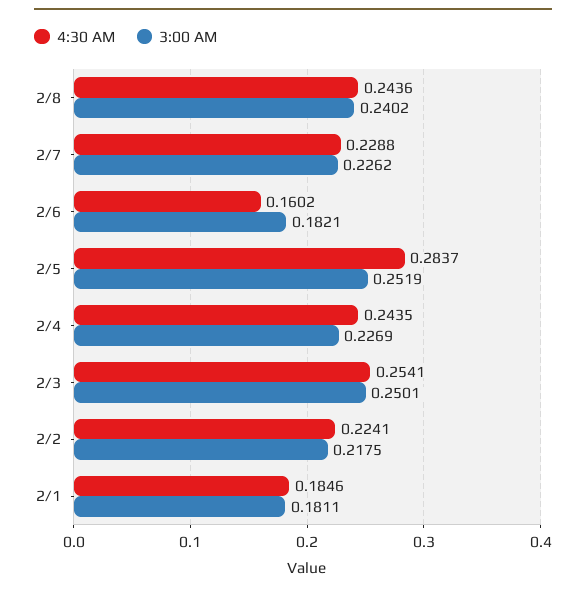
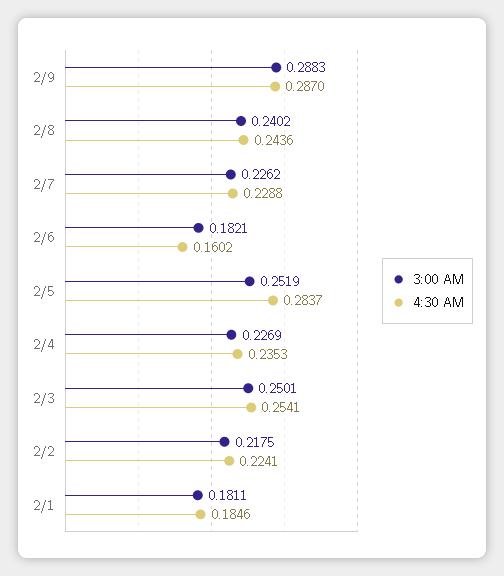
4:30 AM, 2/4: 0.2435 -> 0.2353
3:00 AM, 2/9: none -> 0.2883
4:30 AM, 2/9: none -> 0.287

